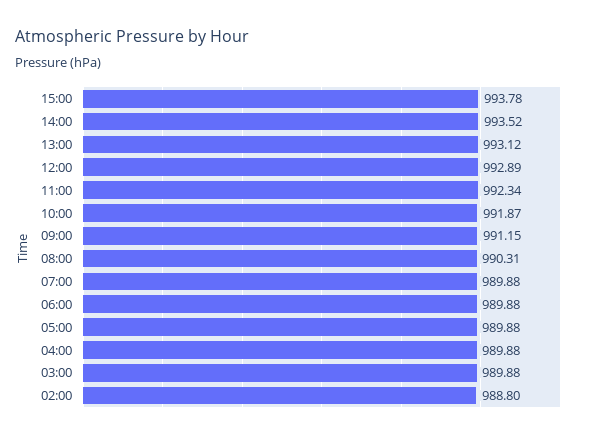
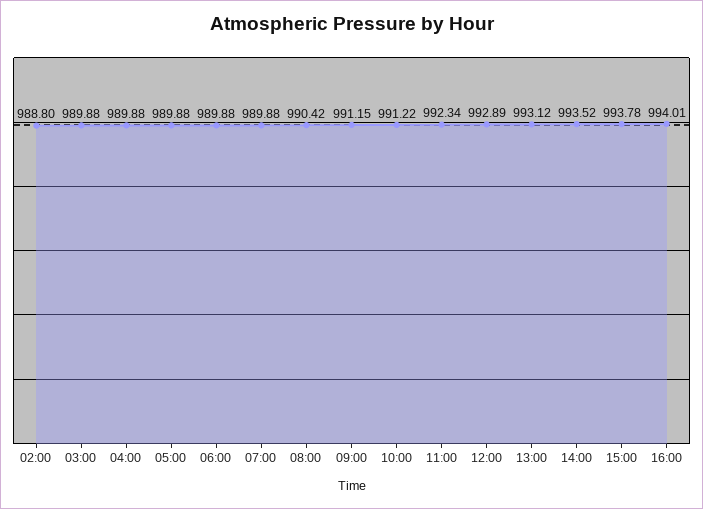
10:00: 991.87 -> 991.22
08:00: 990.31 -> 990.42
16:00: none -> 994.01

